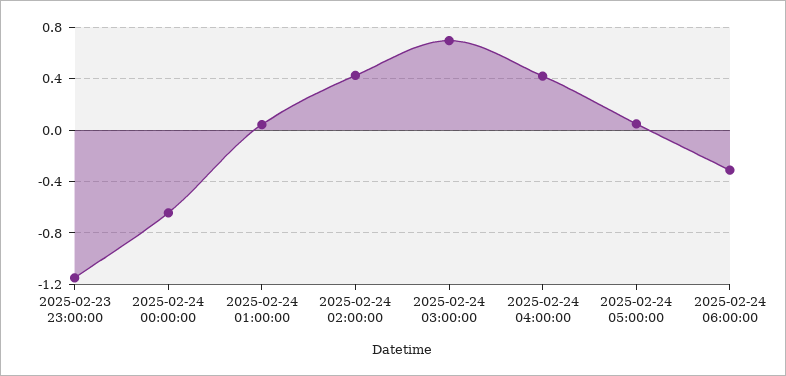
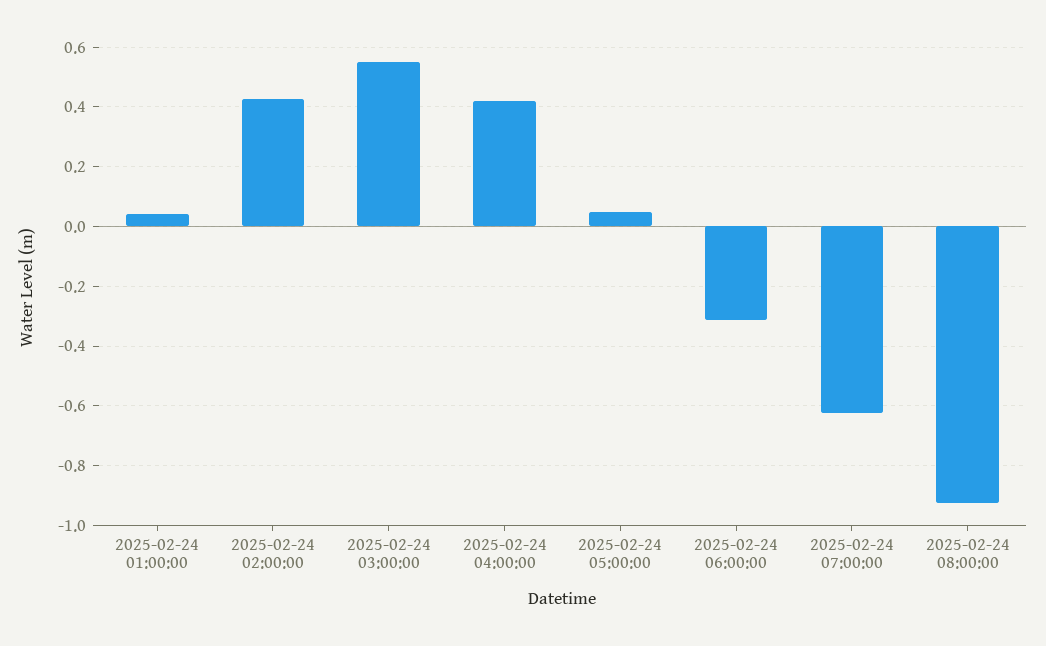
2025-02-23 23:00:00: -1.15 -> none
2025-02-24 00:00:00: -0.65 -> none
2025-02-24 03:00:00: 0.7 -> 0.55
2025-02-24 07:00:00: none -> -0.625
2025-02-24 08:00:00: none -> -0.925

